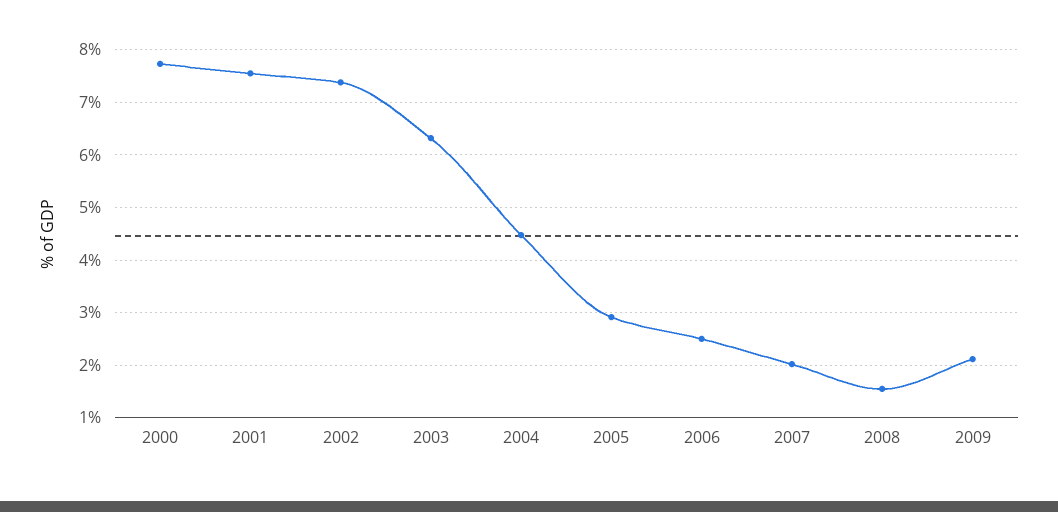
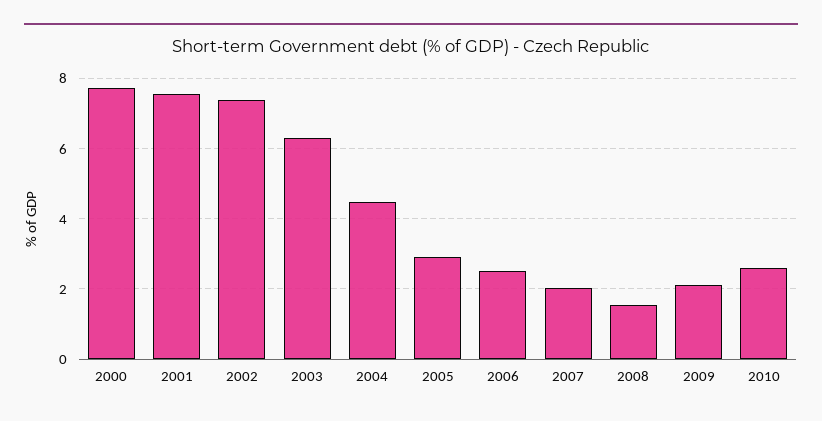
2010: none -> 2.6

